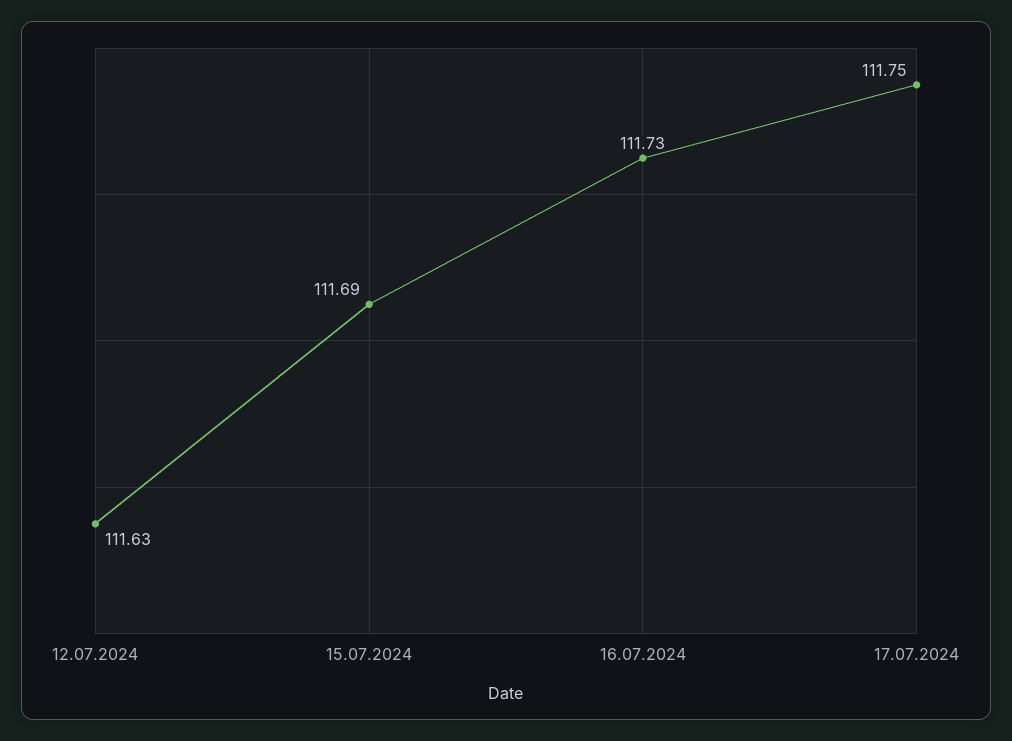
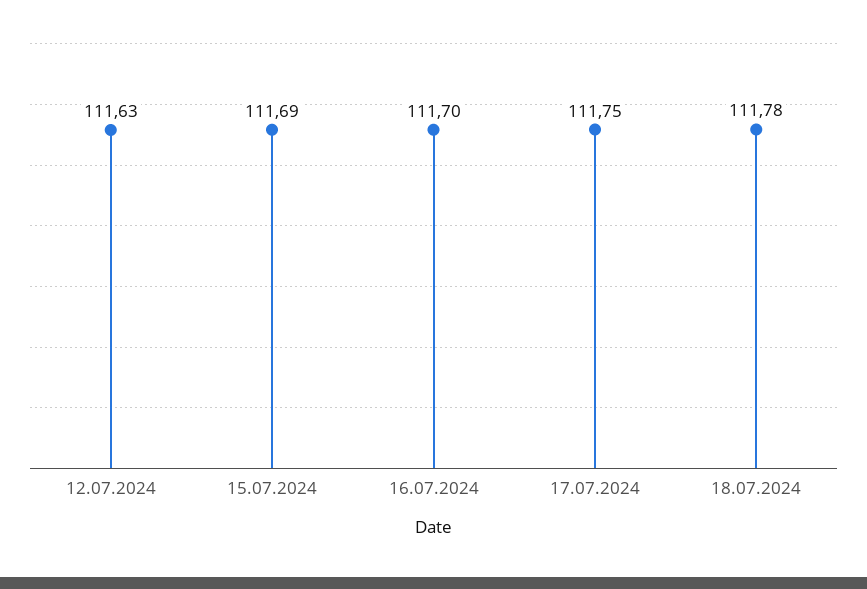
16.07.2024: 111.73 -> 111.7
18.07.2024: none -> 111.78

